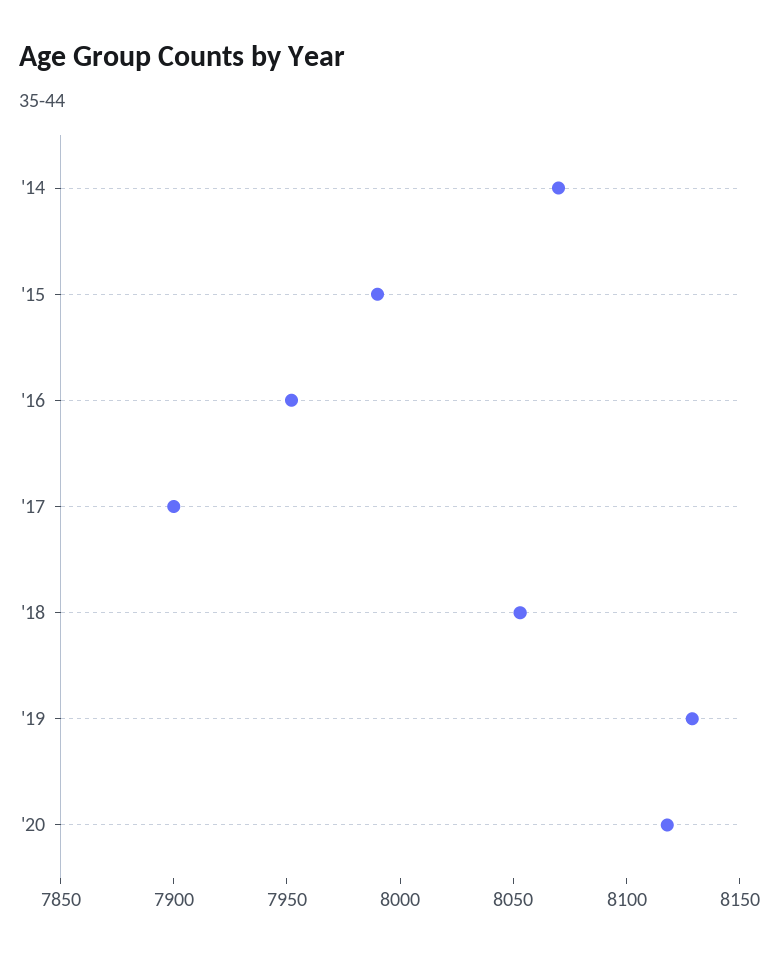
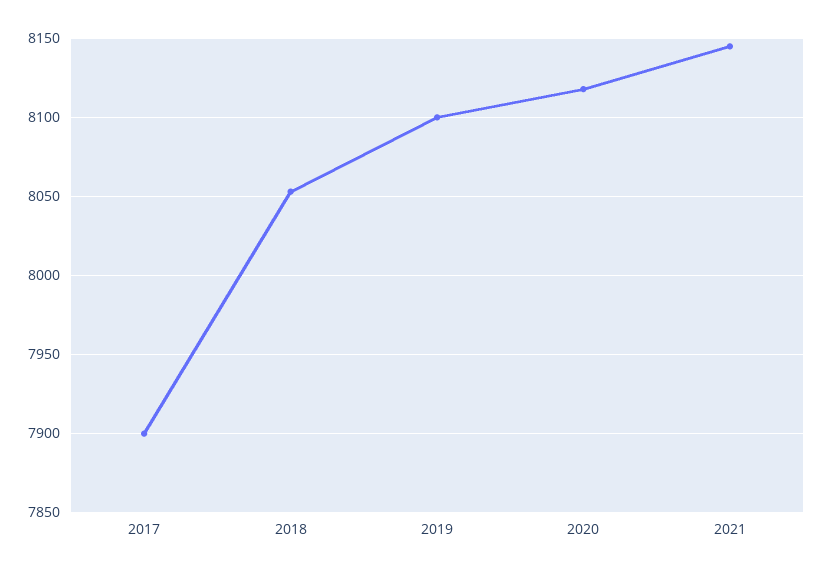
'14: 8070 -> none
'15: 7990 -> none
'16: 7950 -> none
'19: 8130 -> 8100
2021: none -> 8145

